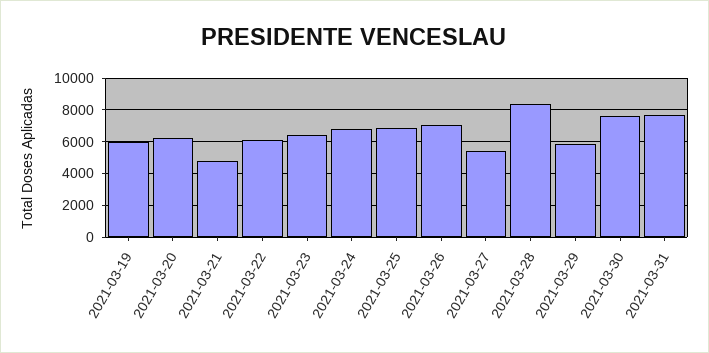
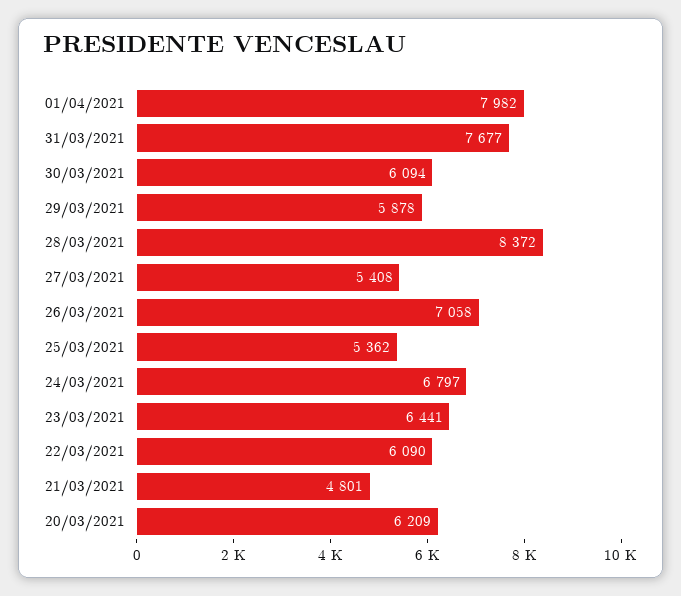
2021-03-19: 6000 -> none
2021-03-25: 7000 -> 5362
2021-03-30: 7500 -> 6094
01/04/2021: none -> 7982

